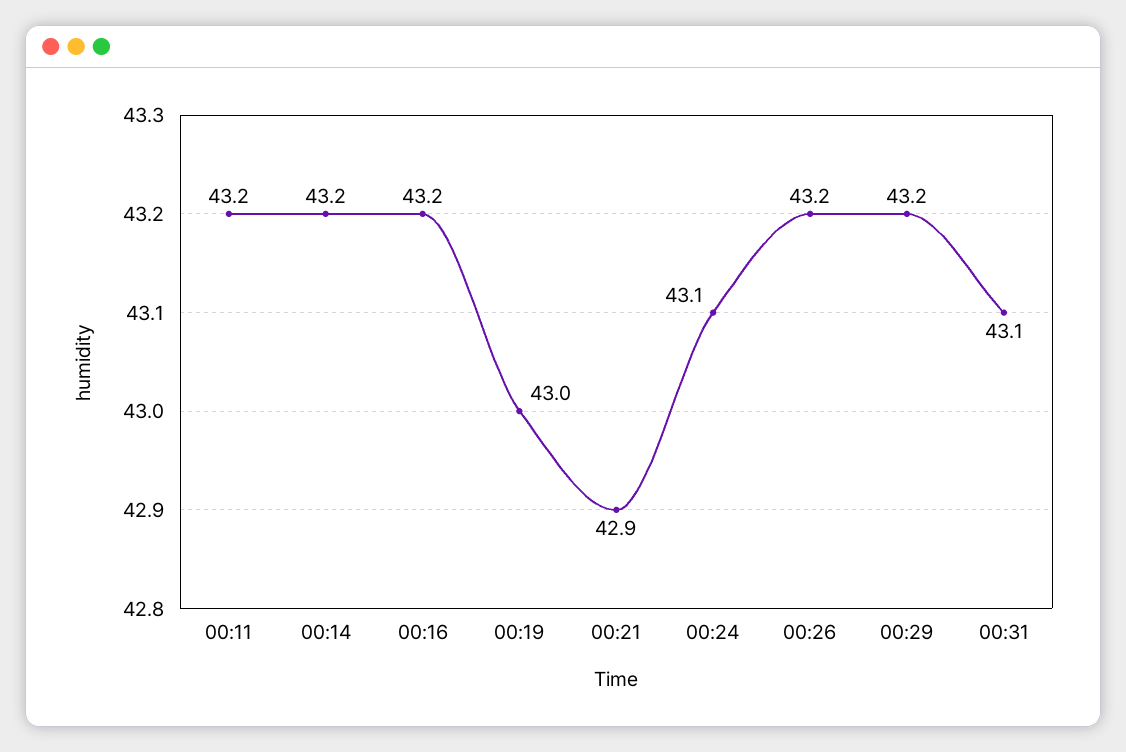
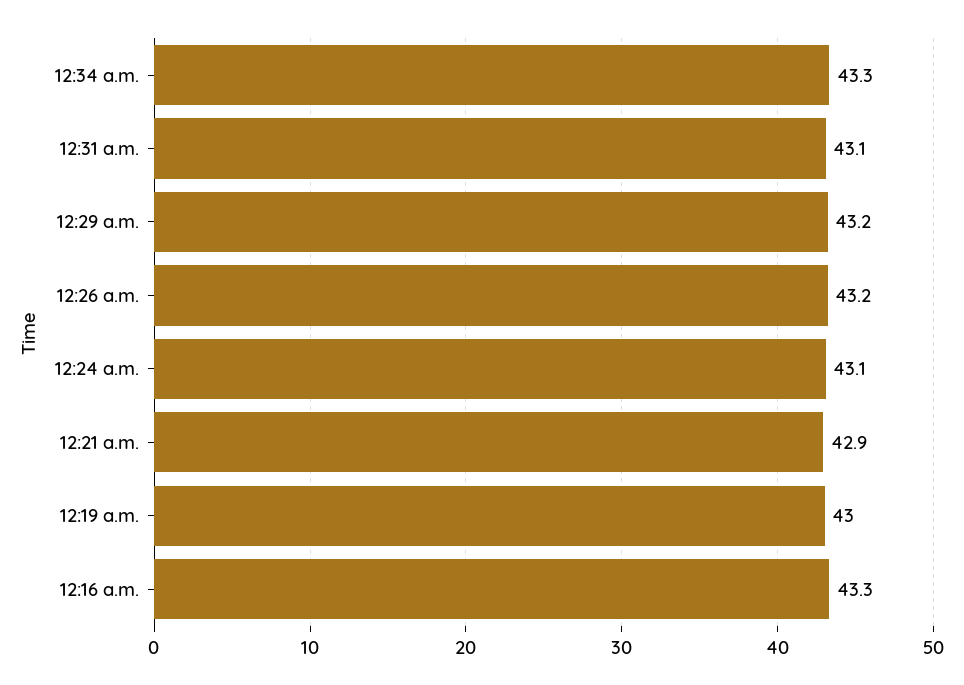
00:11: 43.2 -> none
00:14: 43.2 -> none
00:16: 43.2 -> 43.3
12:34 a.m.: none -> 43.3

